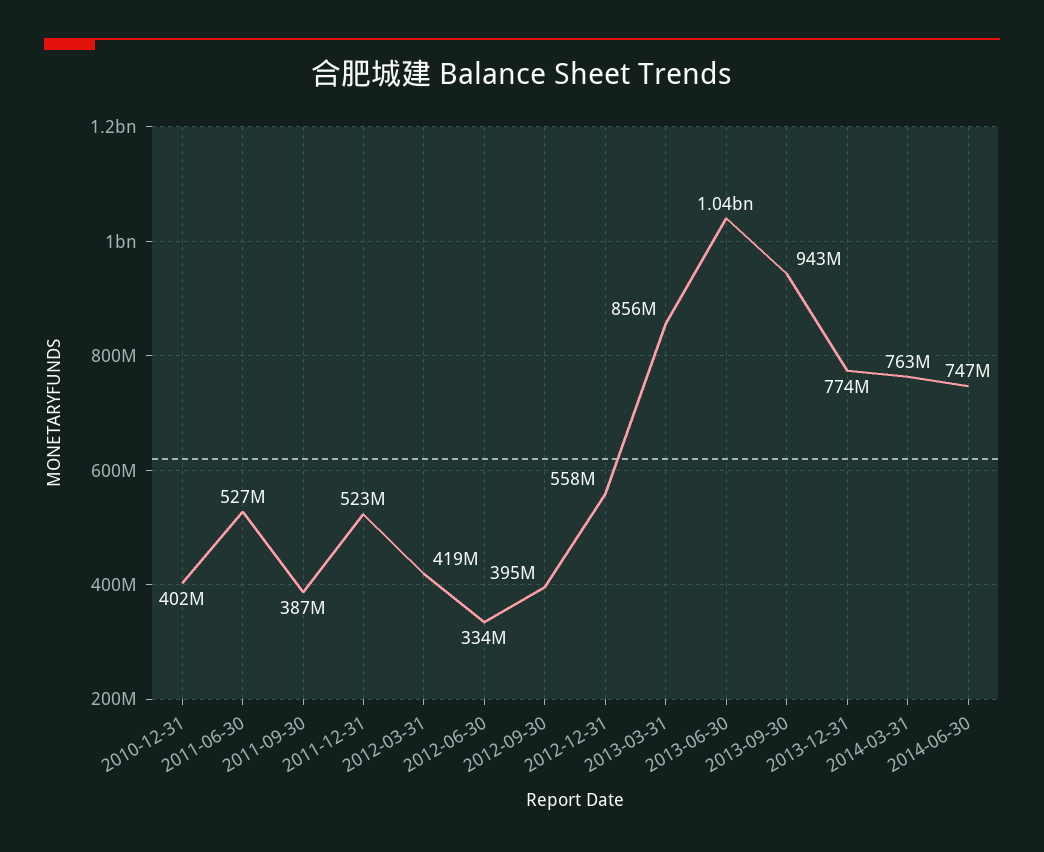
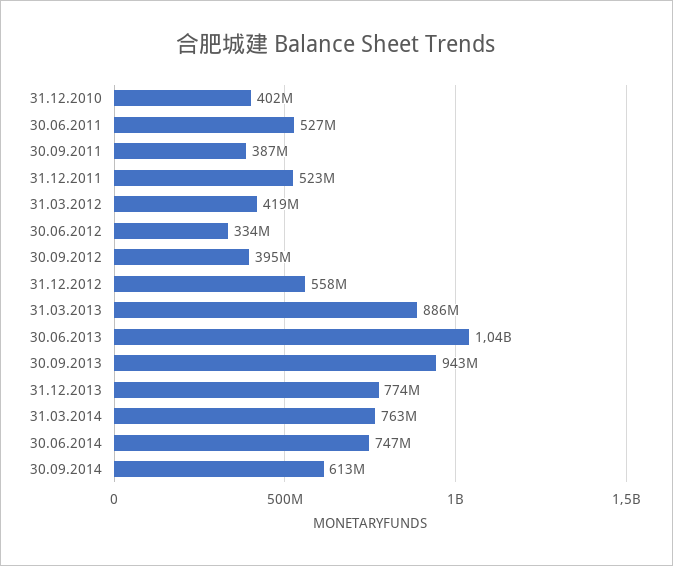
2013-03-31: 856000000 -> 886000000
30.09.2014: none -> 613000000

